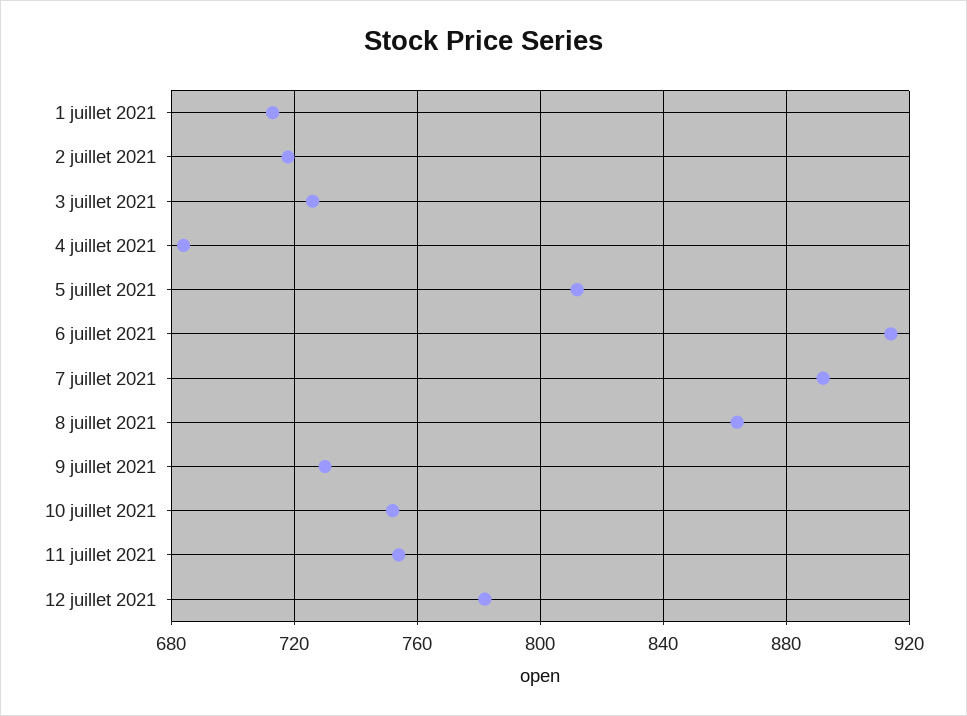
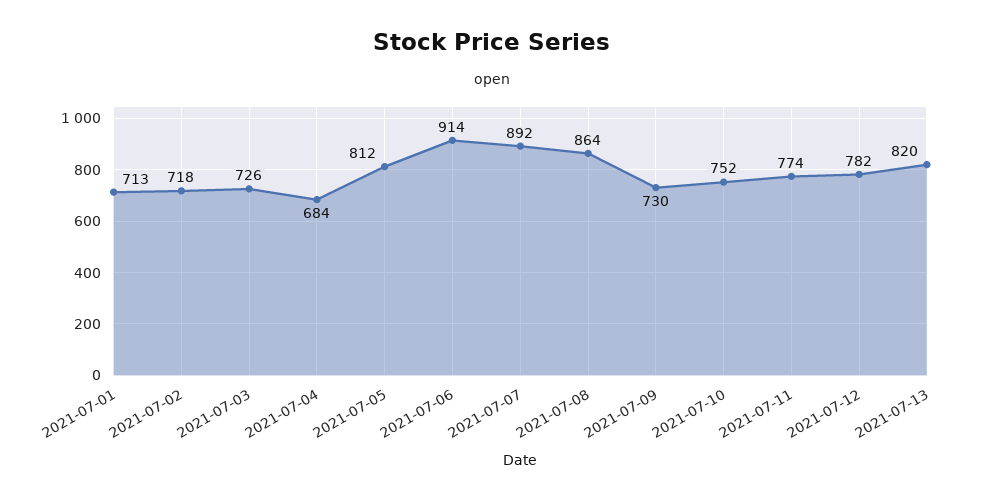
11 juillet 2021: 755 -> 774
2021-07-13: none -> 820

